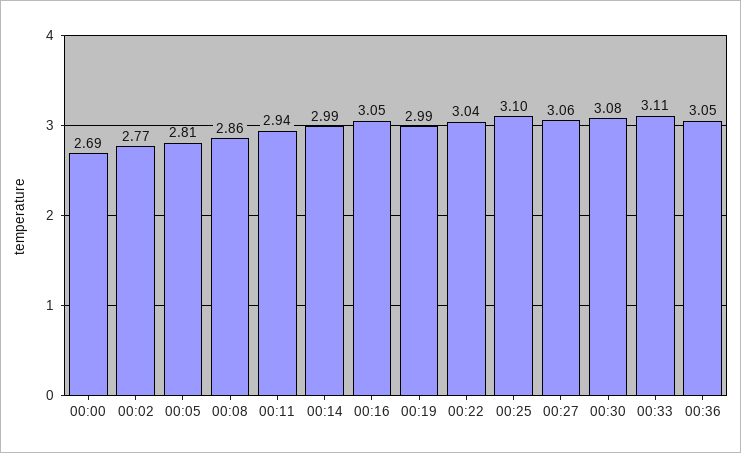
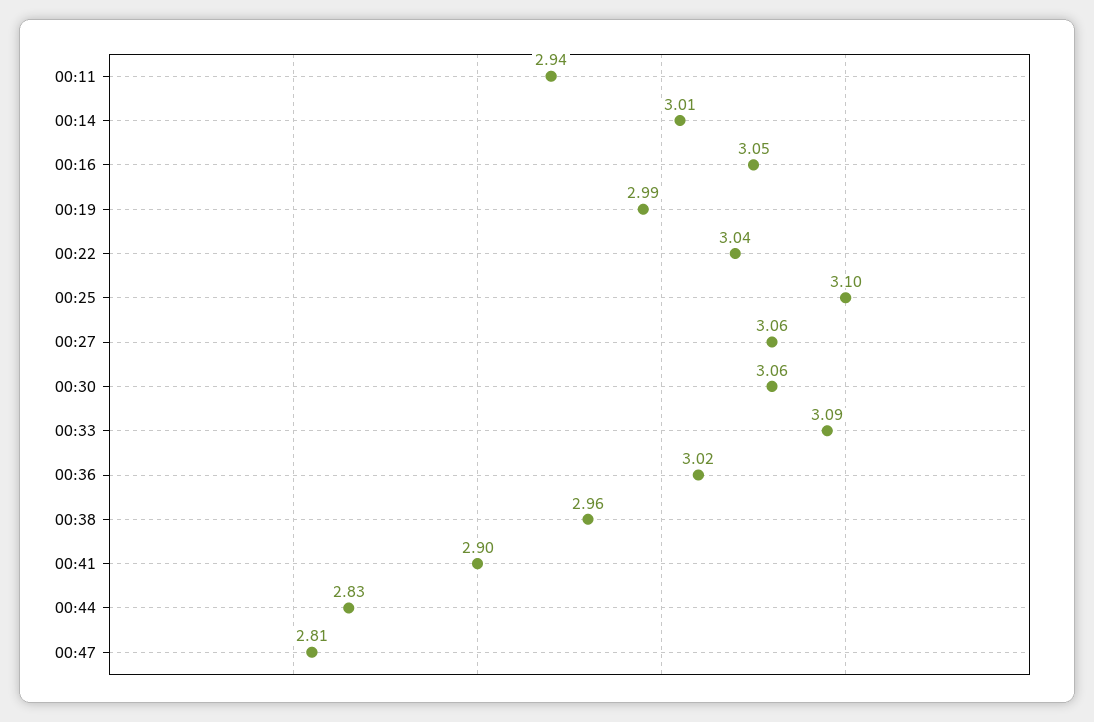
00:00: 2.69 -> none
00:02: 2.77 -> none
00:05: 2.81 -> none
00:08: 2.86 -> none
00:14: 2.99 -> 3.01
00:30: 3.08 -> 3.06
00:33: 3.11 -> 3.09
00:36: 3.05 -> 3.02
00:38: none -> 2.96
00:41: none -> 2.9
00:44: none -> 2.83
00:47: none -> 2.81

